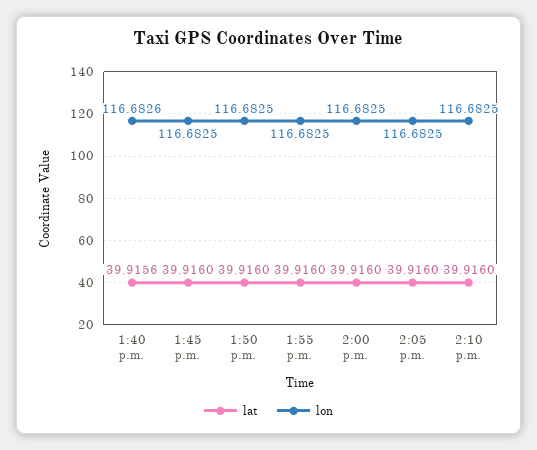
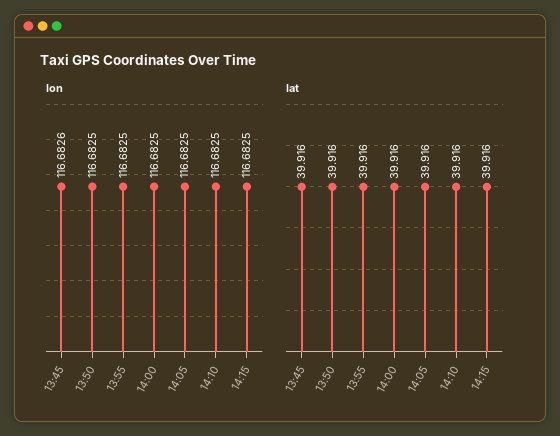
lat, 1:40 p.m.: 39.9156 -> none
lon, 1:40 p.m.: 116.6826 -> none
lon, 1:45 p.m.: 116.6825 -> 116.6826
lon, 14:15: none -> 116.6825
lat, 14:15: none -> 39.916

